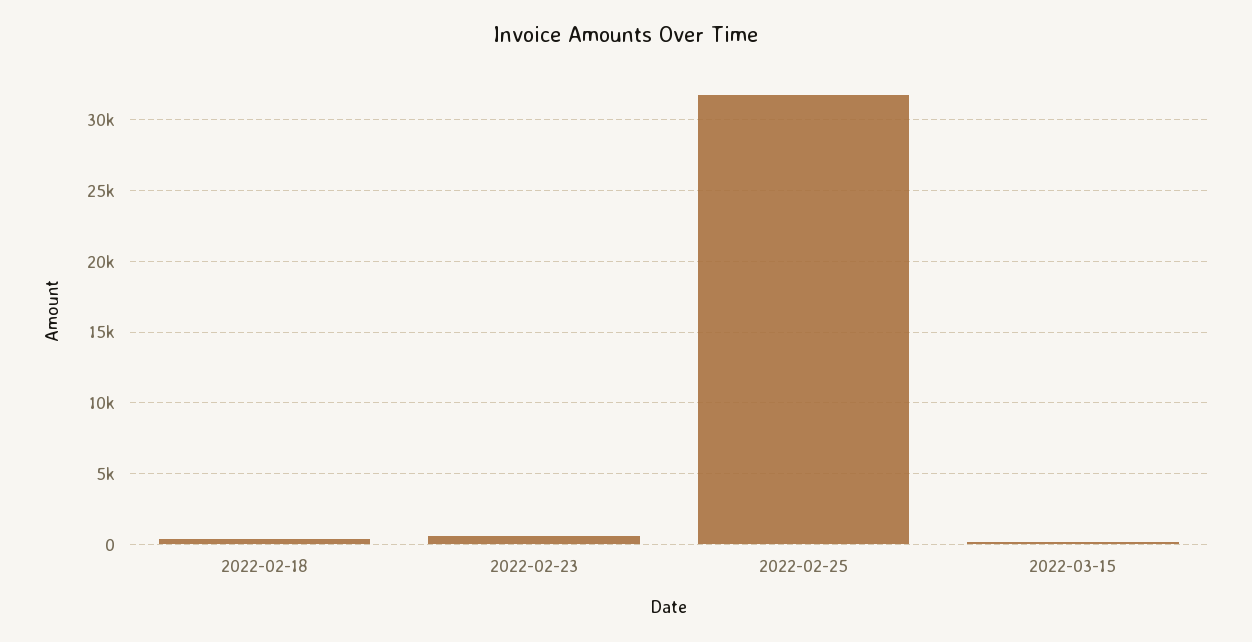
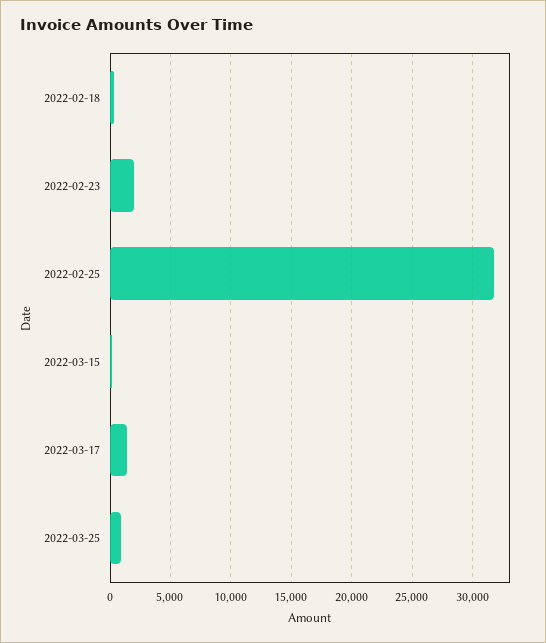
2022-02-23: 500 -> 2000
2022-03-17: none -> 1500
2022-03-25: none -> 1000

